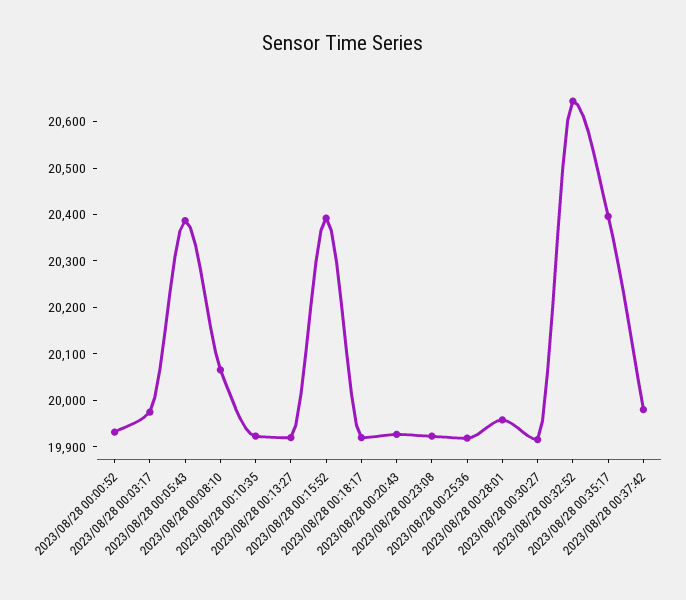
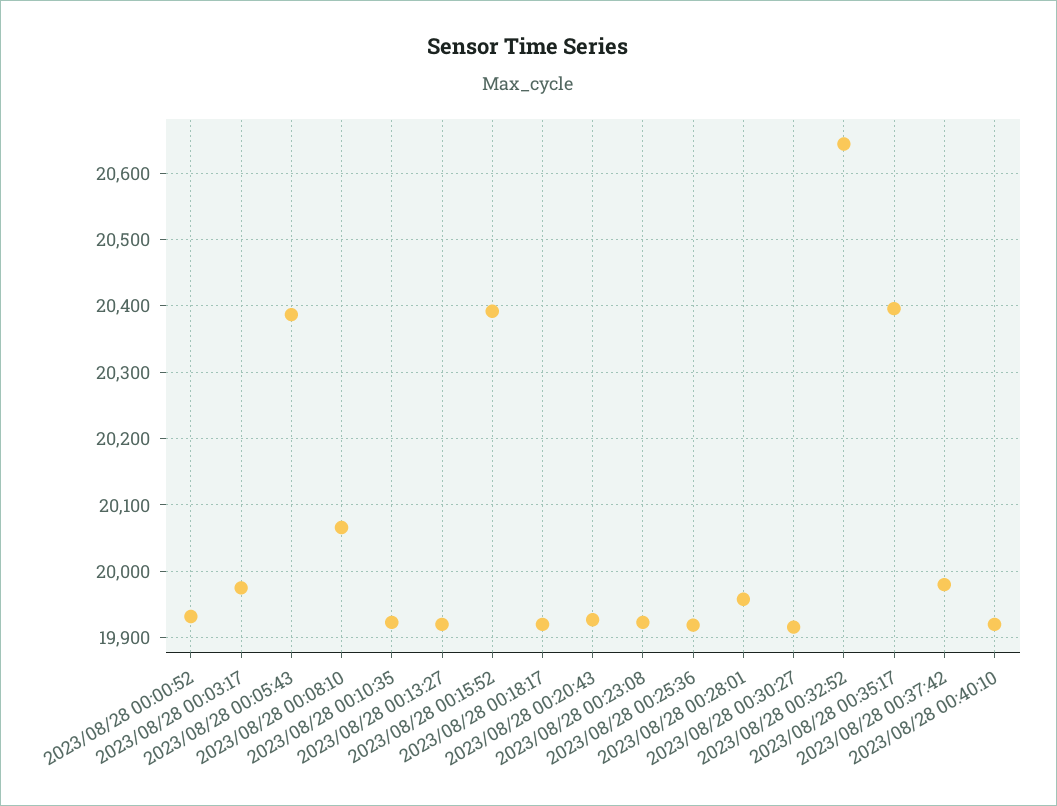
2023/08/28 00:40:10: none -> 19920

